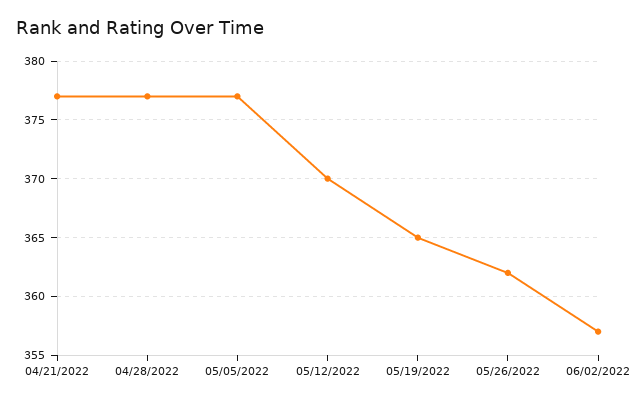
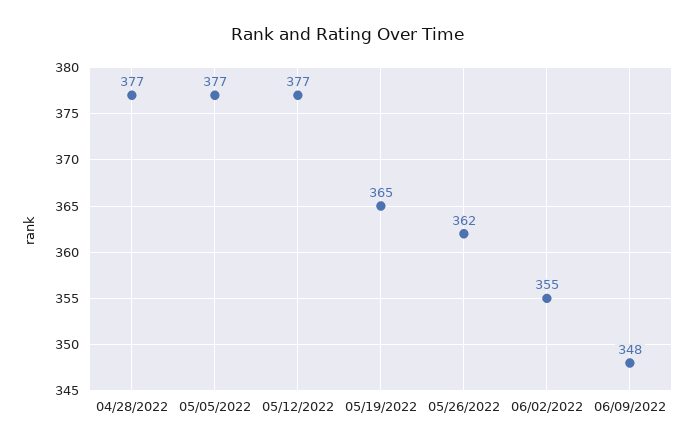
04/21/2022: 377 -> none
05/12/2022: 370 -> 377
06/02/2022: 357 -> 355
06/09/2022: none -> 348

